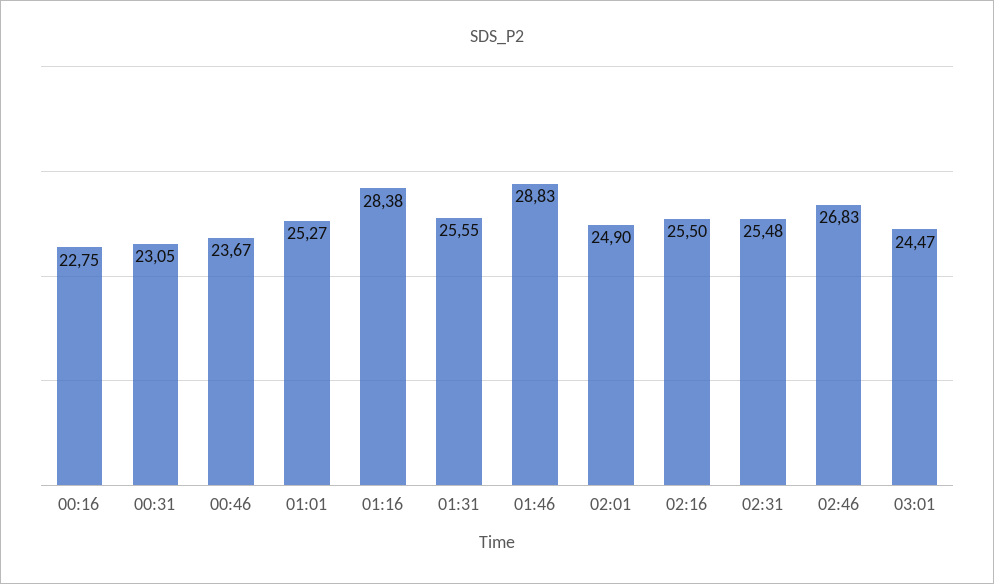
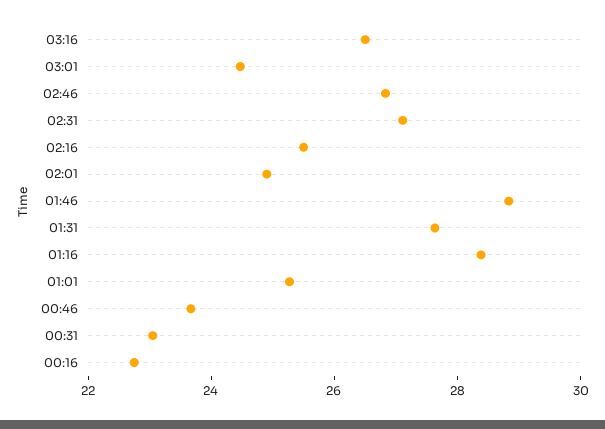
01:31: 25.55 -> 27.5
02:31: 25.48 -> 27
03:16: none -> 26.5

